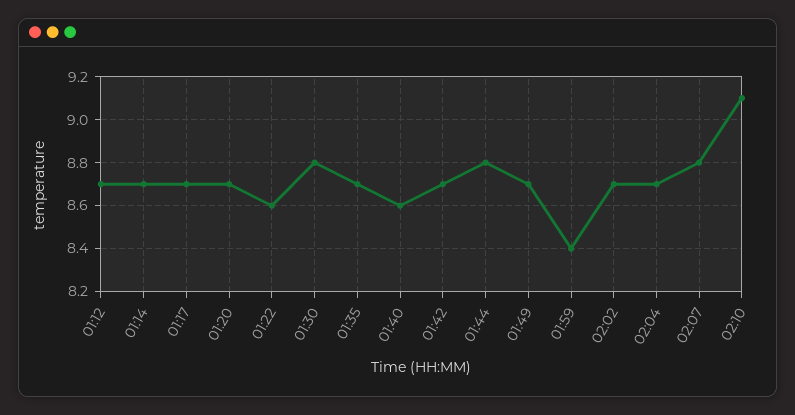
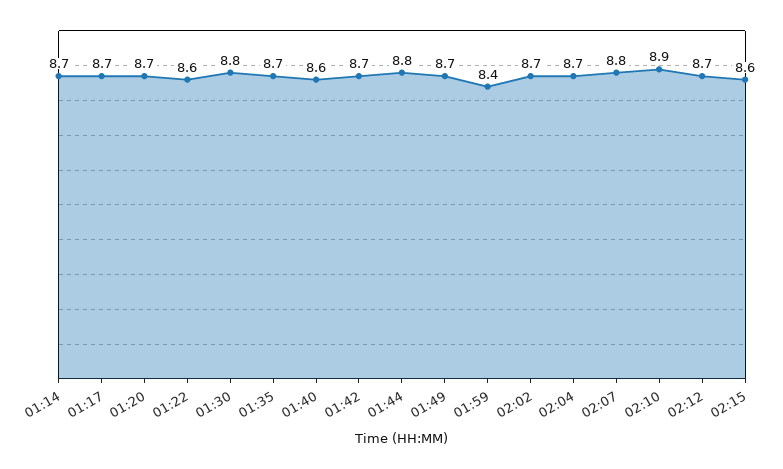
01:12: 8.7 -> none
02:10: 9.1 -> 8.9
02:12: none -> 8.7
02:15: none -> 8.6

